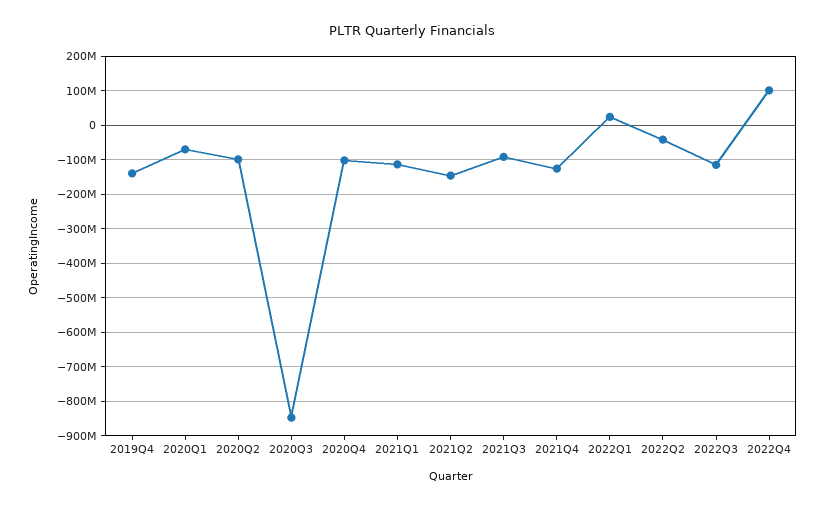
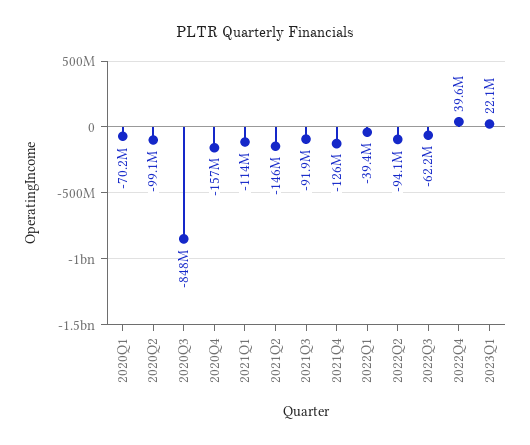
2019Q4: -140000000 -> none
2020Q4: -100000000 -> -157000000
2022Q1: 20000000 -> -39400000
2022Q2: -40000000 -> -94100000
2022Q3: -120000000 -> -62200000
2022Q4: 100000000 -> 39600000
2023Q1: none -> 22100000

